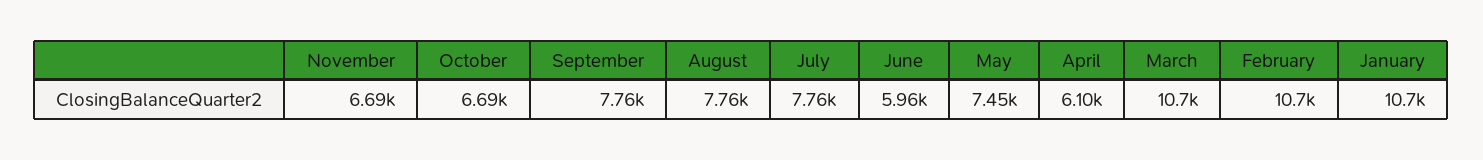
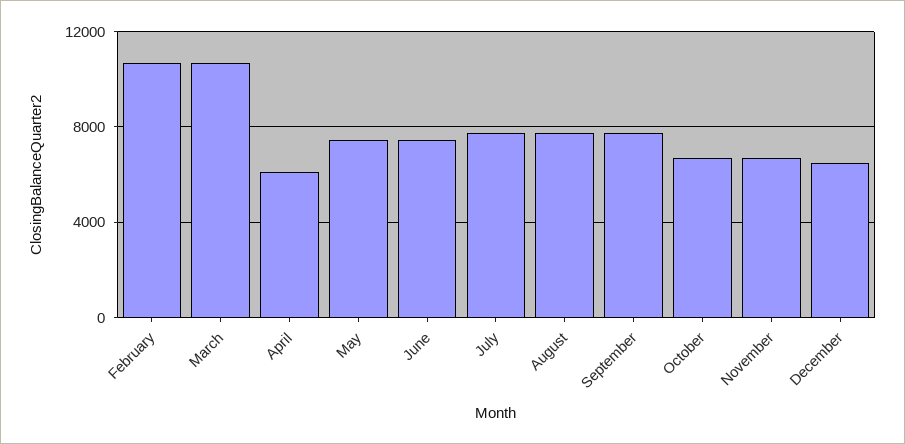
June: 5960 -> 7500
January: 10700 -> none
December: none -> 6500

